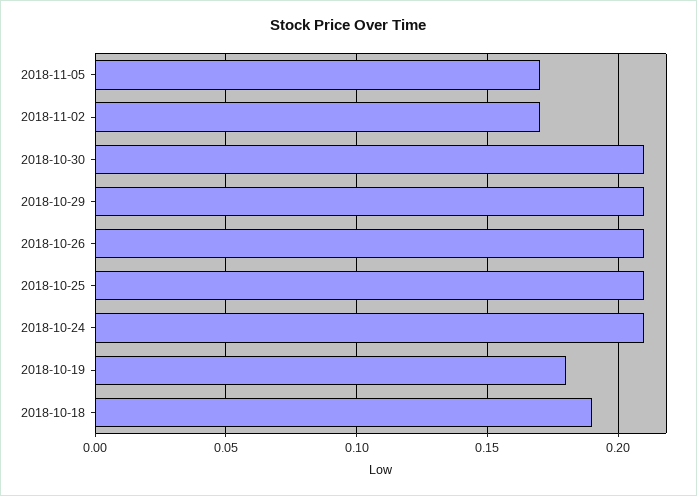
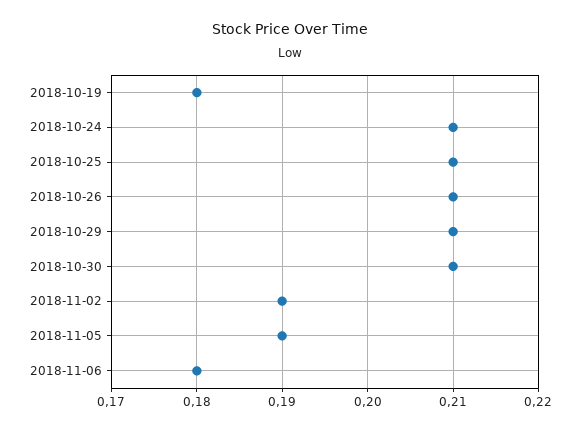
2018-11-05: 0.17 -> 0.19
2018-11-02: 0.17 -> 0.19
2018-10-18: 0.19 -> none
2018-11-06: none -> 0.18

